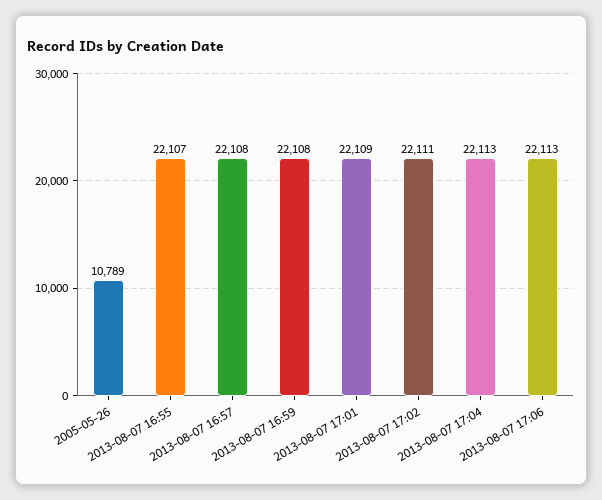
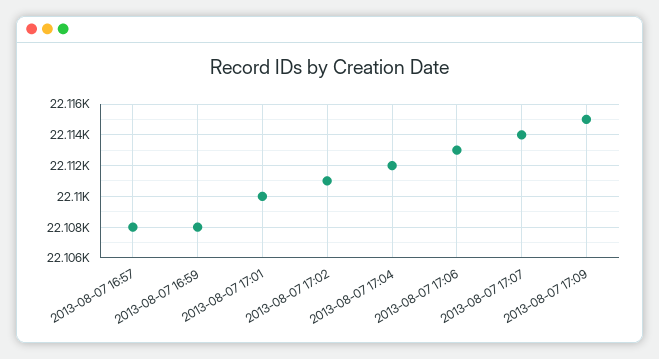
2005-05-26: 10789 -> none
2013-08-07 16:55: 22107 -> none
2013-08-07 17:01: 22109 -> 22110
2013-08-07 17:04: 22113 -> 22112
2013-08-07 17:07: none -> 22114
2013-08-07 17:09: none -> 22115

